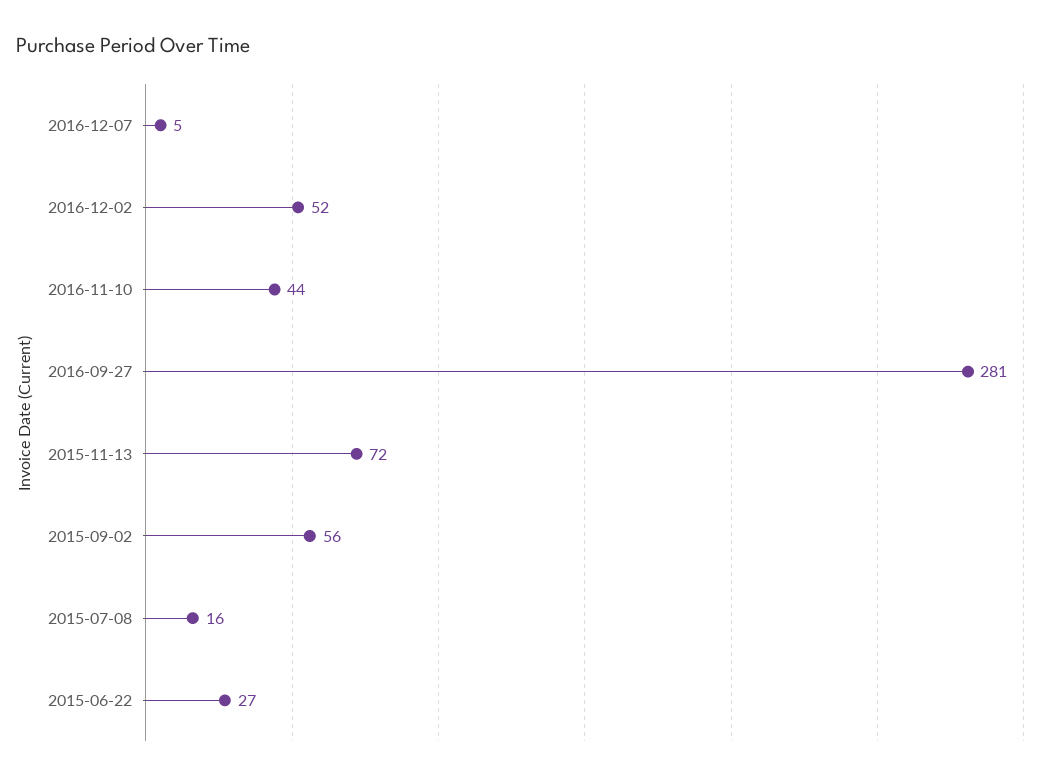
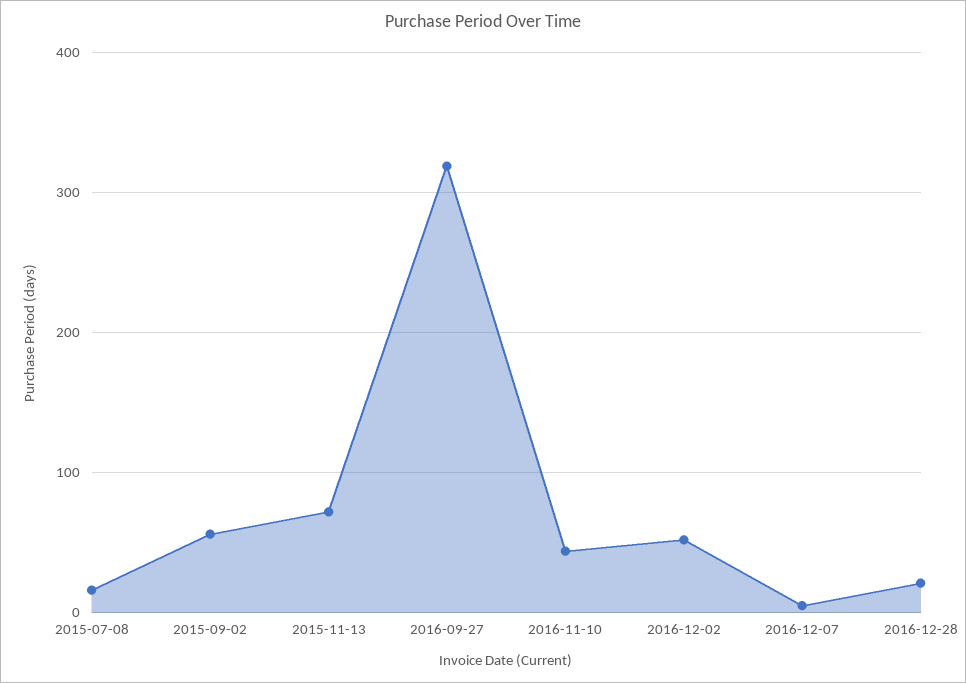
2016-09-27: 281 -> 320
2015-06-22: 27 -> none
2016-12-28: none -> 20

